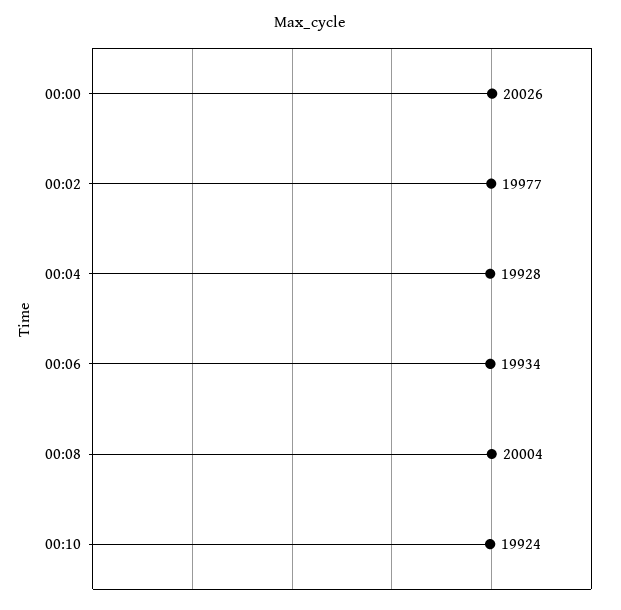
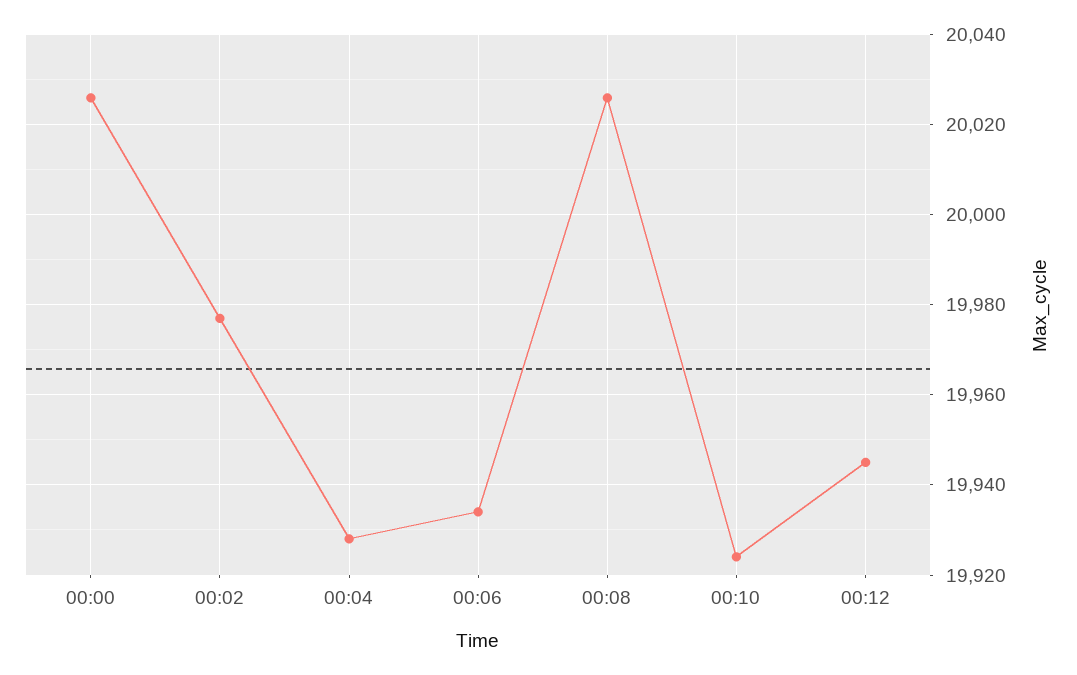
00:08: 20004 -> 20025
00:12: none -> 19945

